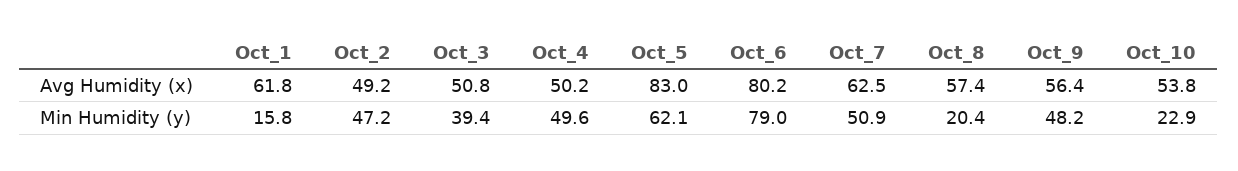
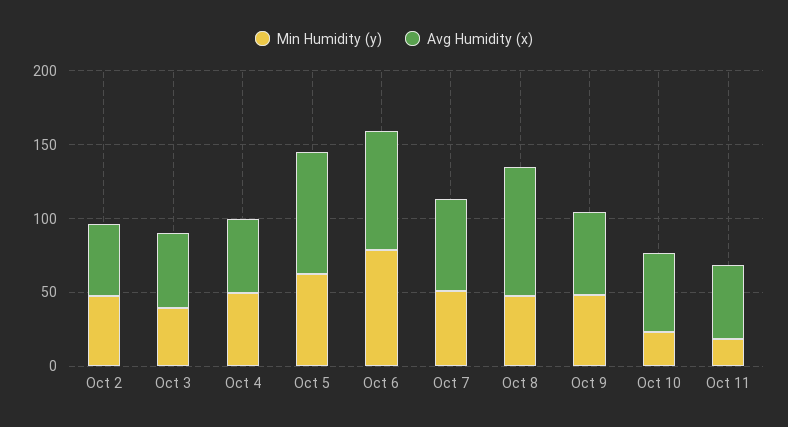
Avg Humidity (x), Oct_1: 61.8 -> none
Avg Humidity (x), Oct_8: 57.4 -> 90
Min Humidity (y), Oct_1: 15.8 -> none
Min Humidity (y), Oct_8: 20.4 -> 50
Min Humidity (y), Oct 11: none -> 20
Avg Humidity (x), Oct 11: none -> 50

